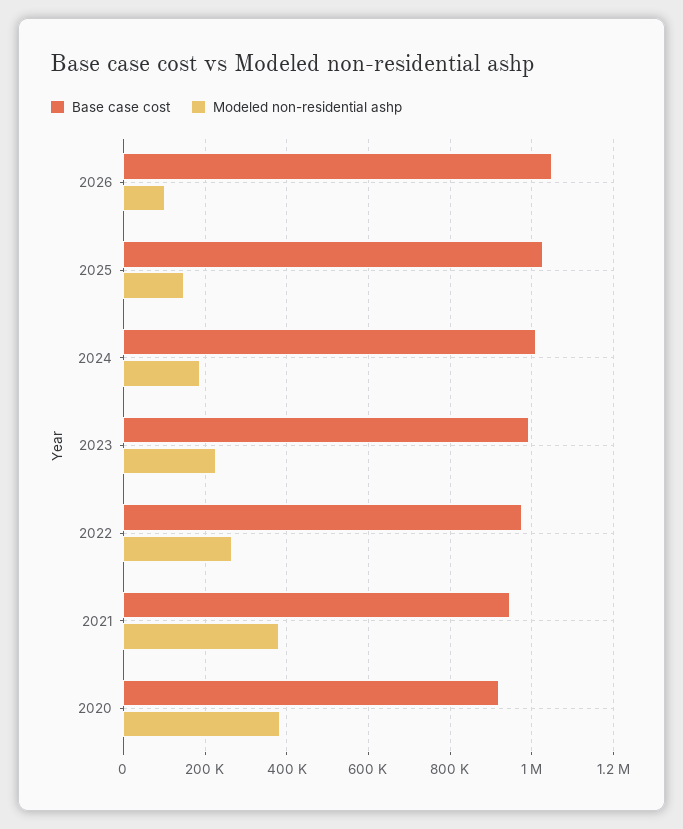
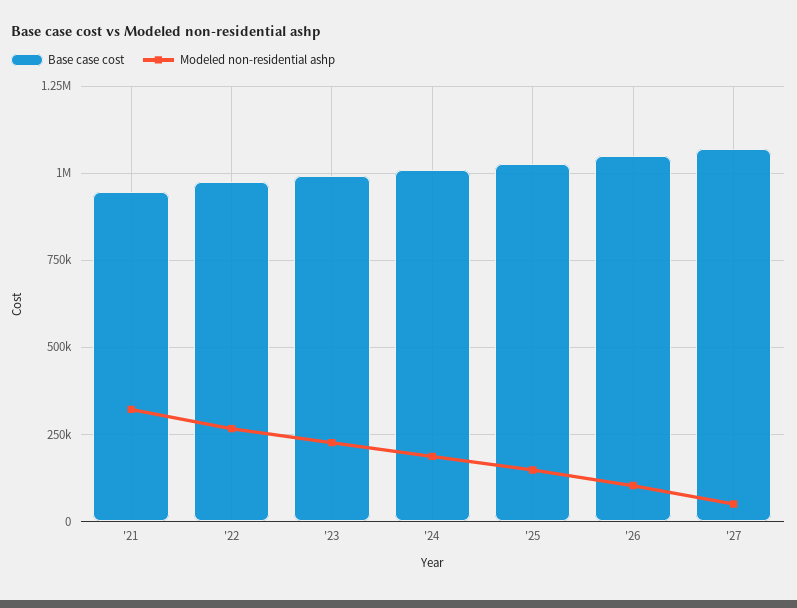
Modeled non-residential ashp, 2021: 380000 -> 325000
Base case cost, 2020: 920000 -> none
Modeled non-residential ashp, 2020: 380000 -> none
Base case cost, '27: none -> 1075000
Modeled non-residential ashp, '27: none -> 50000

